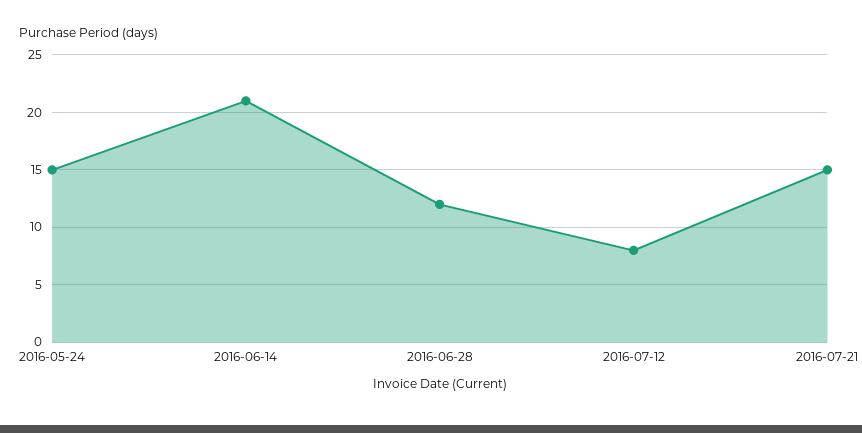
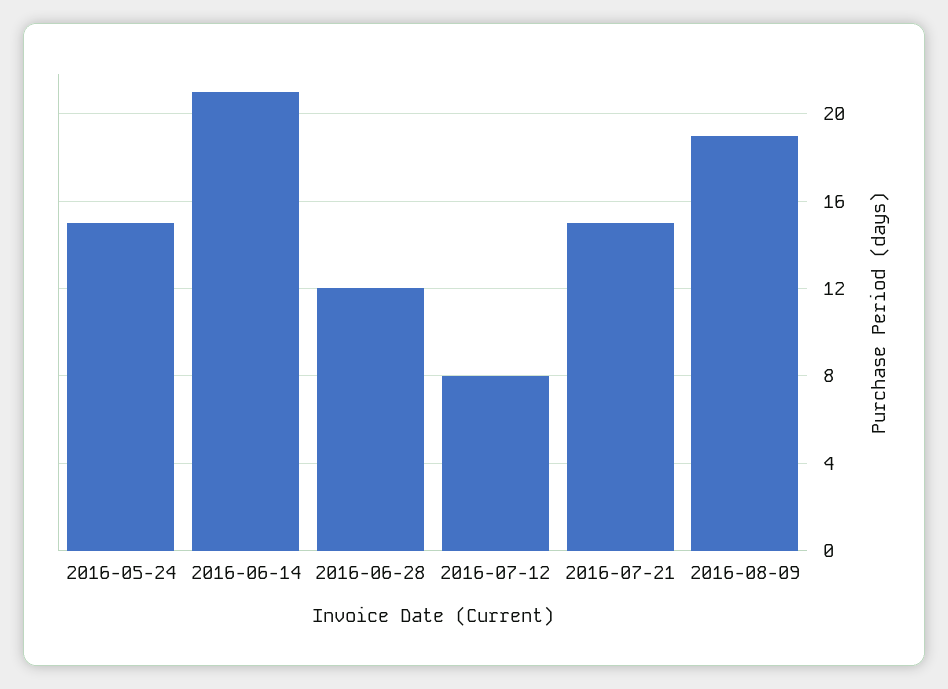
2016-08-09: none -> 19

